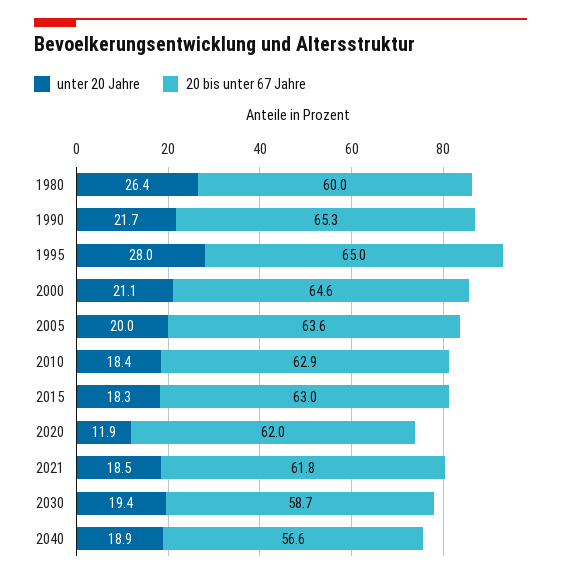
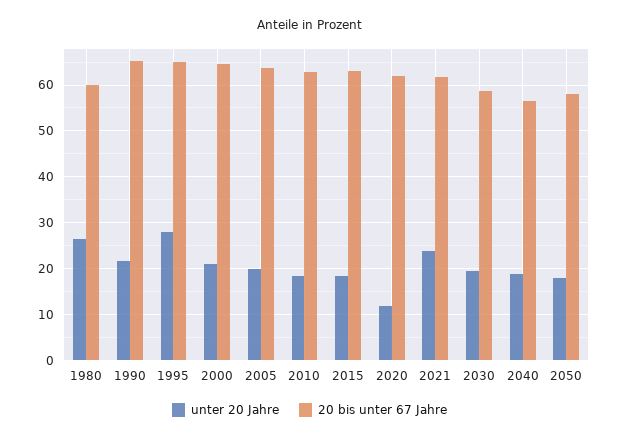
unter 20 Jahre, 2021: 18.5 -> 24
unter 20 Jahre, 2050: none -> 18
20 bis unter 67 Jahre, 2050: none -> 58

